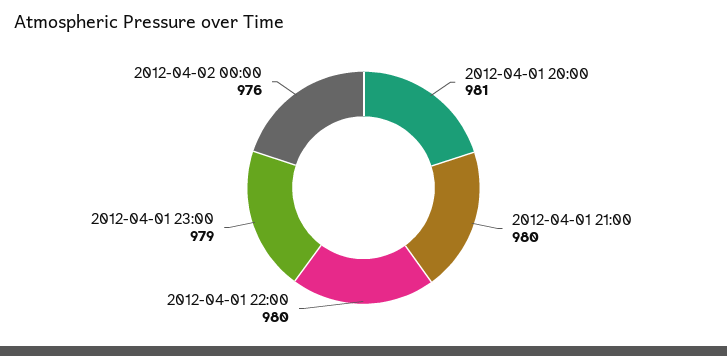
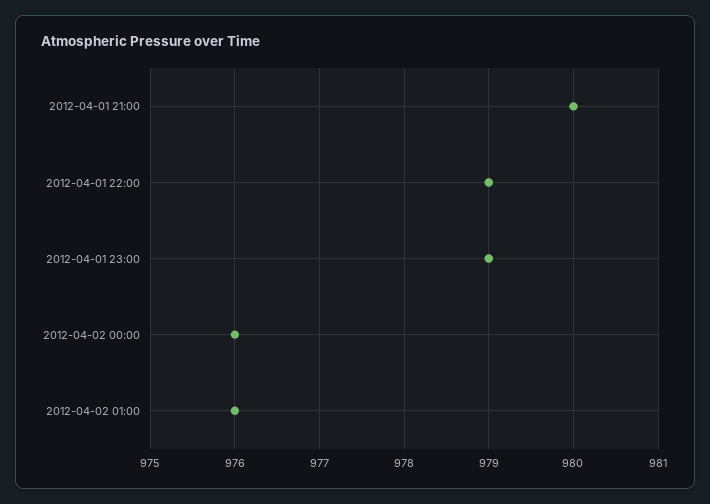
2012-04-01 20:00: 981 -> none
2012-04-01 22:00: 980 -> 979
2012-04-02 01:00: none -> 976

